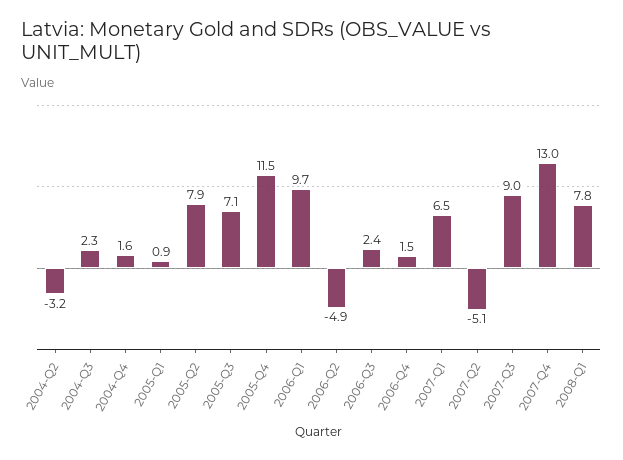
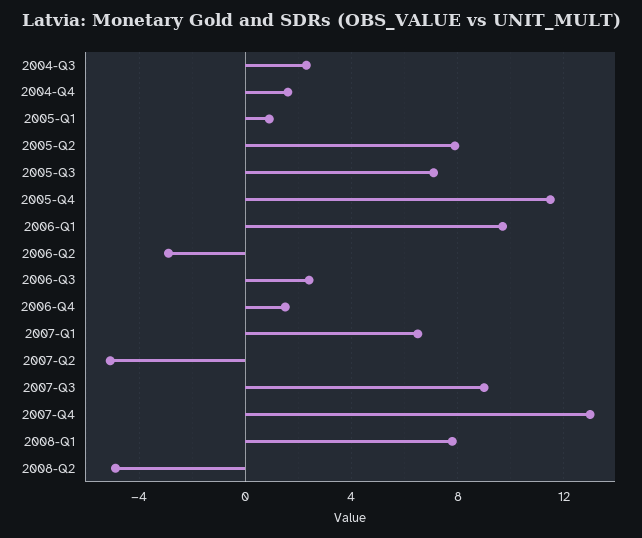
2004-Q2: -3.2 -> none
2006-Q2: -4.9 -> -3
2008-Q2: none -> -5

